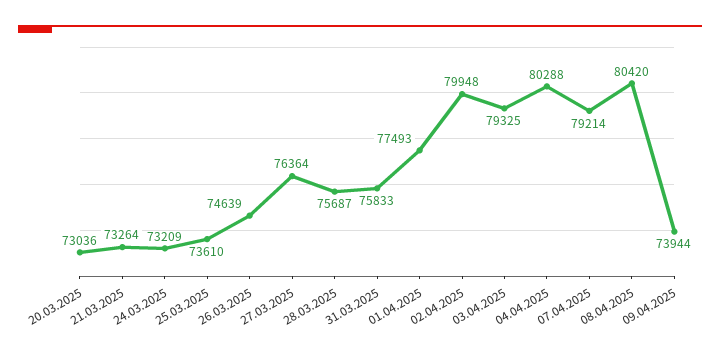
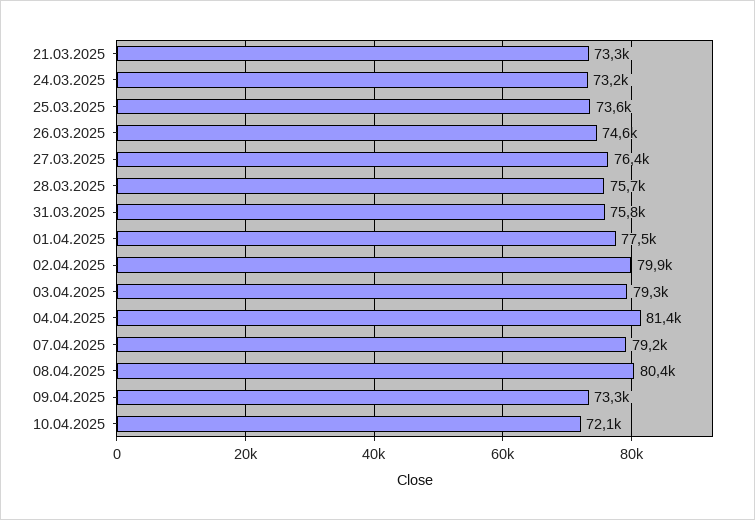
20.03.2025: 73036 -> none
04.04.2025: 80288 -> 81400
09.04.2025: 73944 -> 73300
10.04.2025: none -> 72100

